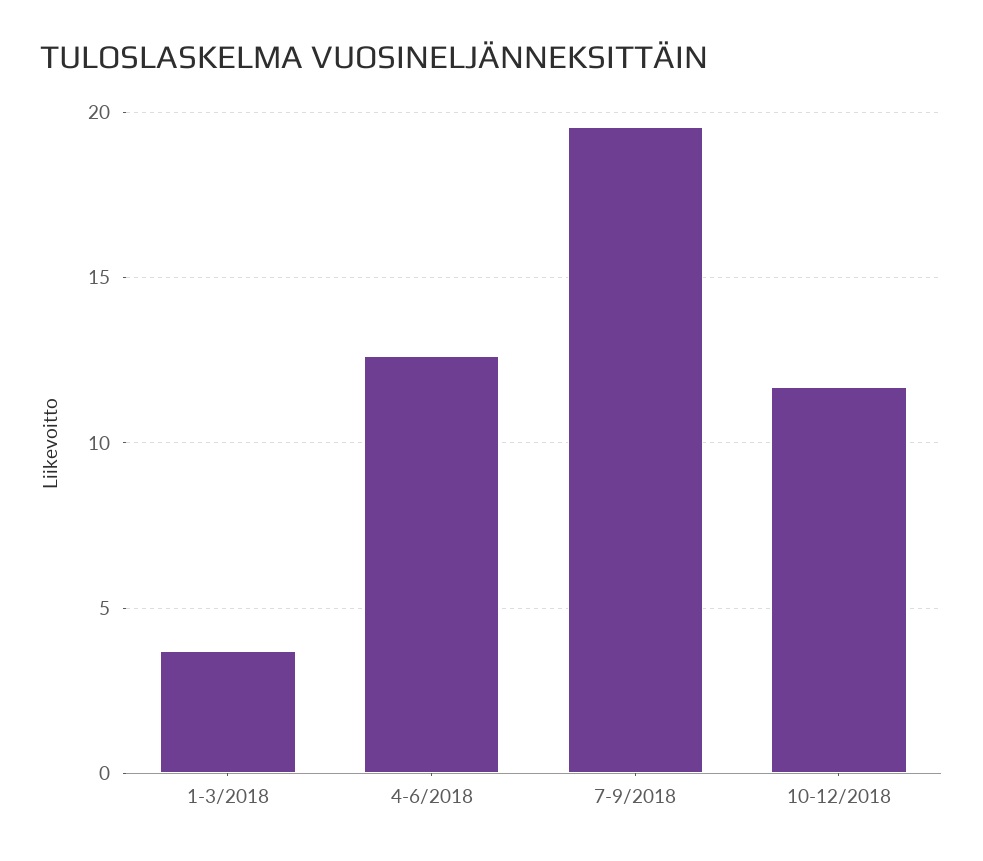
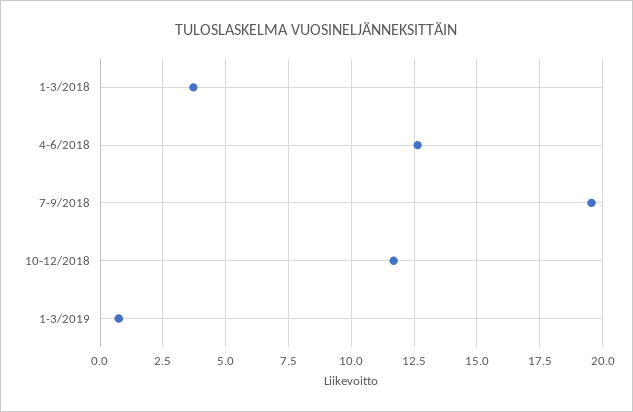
1-3/2019: none -> 0.75

